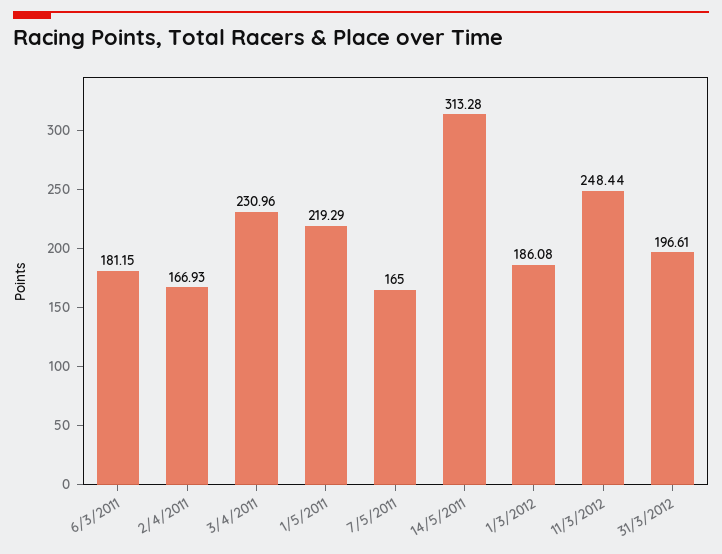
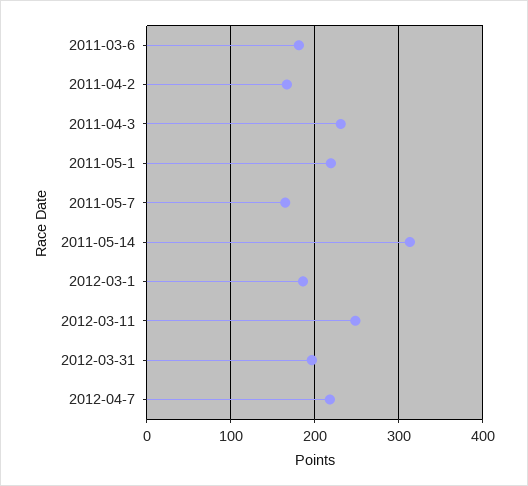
2012-04-7: none -> 220

